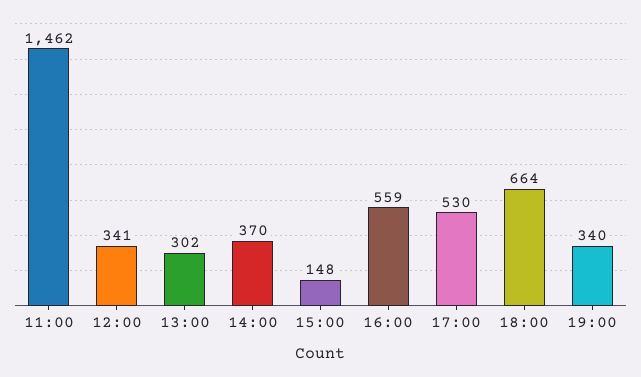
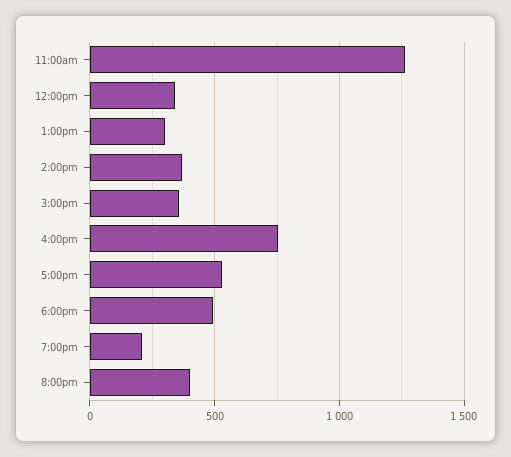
11:00: 1462 -> 1250
15:00: 148 -> 350
16:00: 559 -> 750
18:00: 664 -> 500
19:00: 340 -> 200
8:00pm: none -> 400

